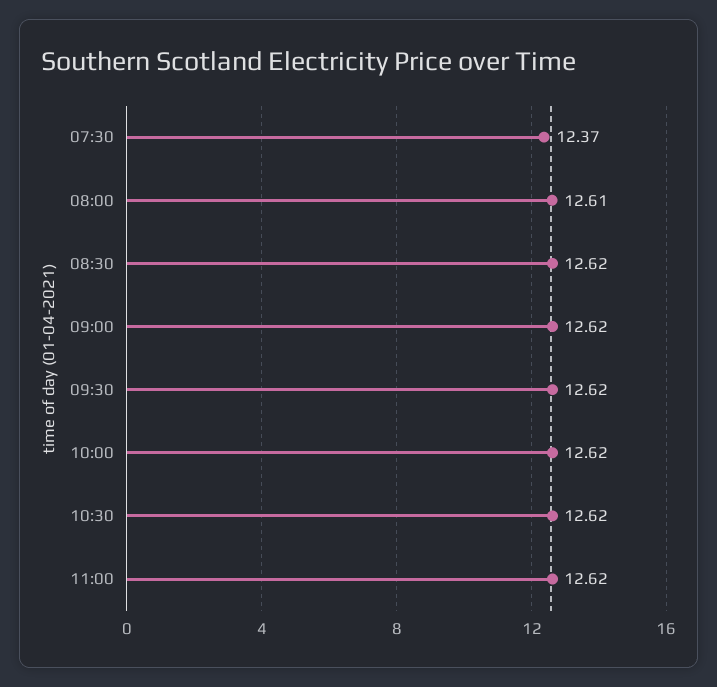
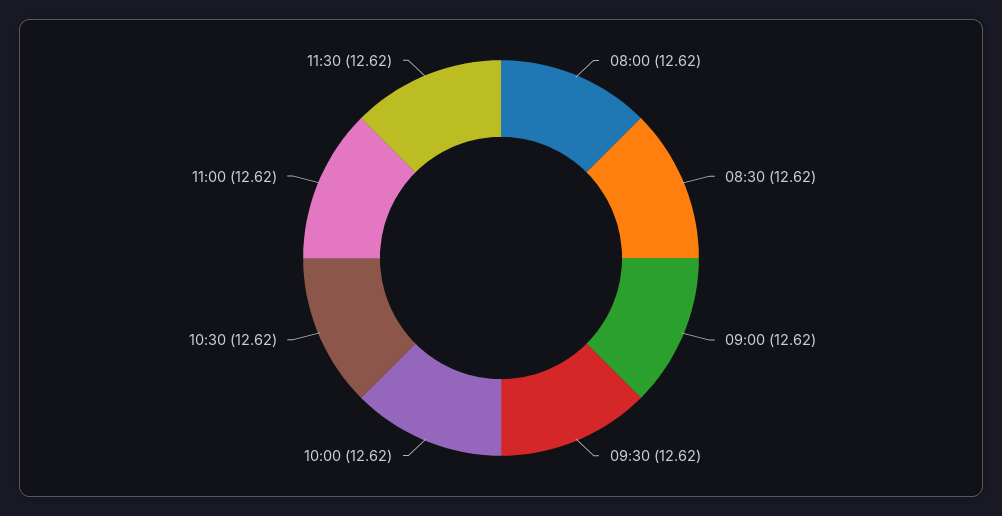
07:30: 12.37 -> none
08:00: 12.61 -> 12.62
11:30: none -> 12.62

